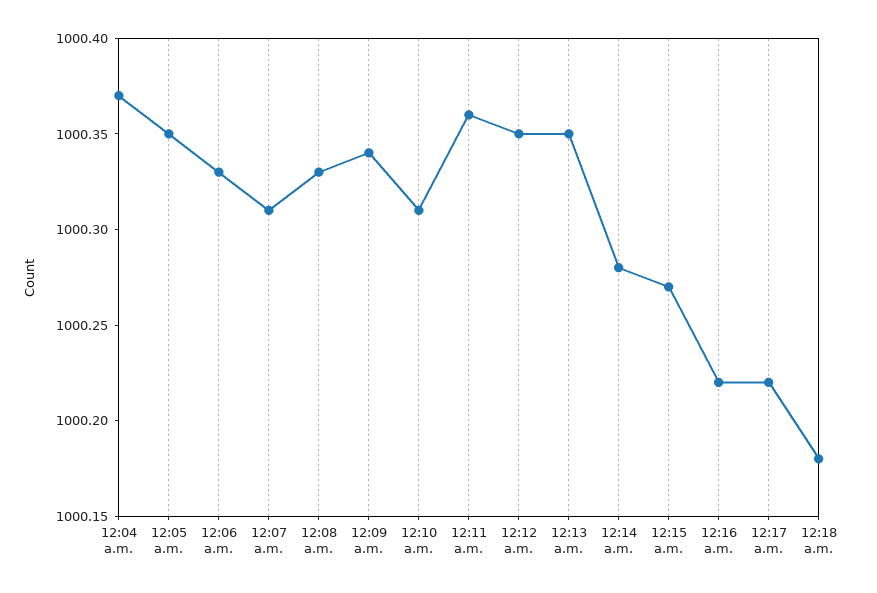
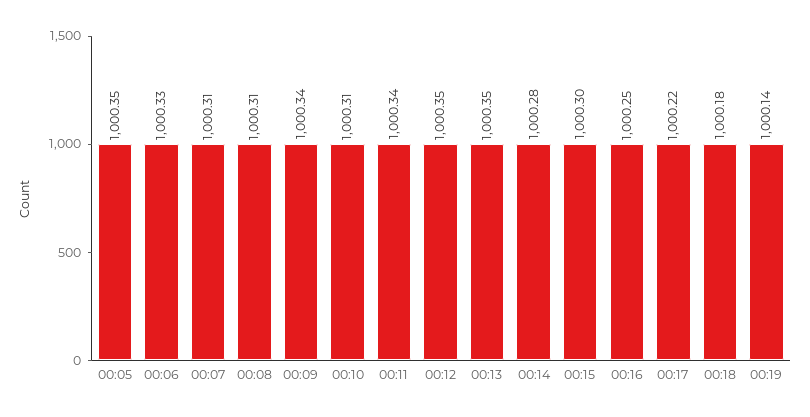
12:04 a.m.: 1000.37 -> none
12:08 a.m.: 1000.33 -> 1000.31
12:11 a.m.: 1000.36 -> 1000.34
12:15 a.m.: 1000.27 -> 1000.3
12:16 a.m.: 1000.22 -> 1000.25
00:19: none -> 1000.14

